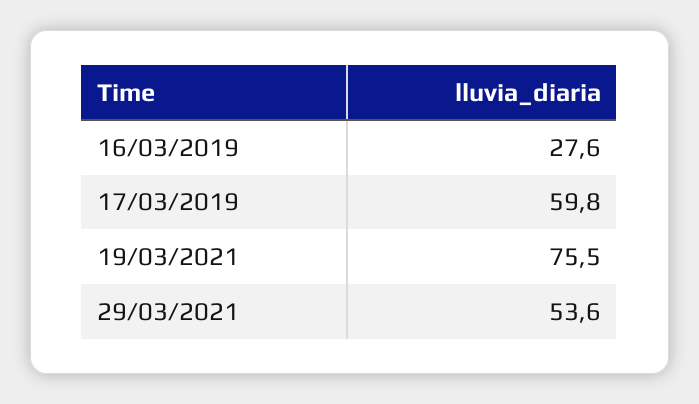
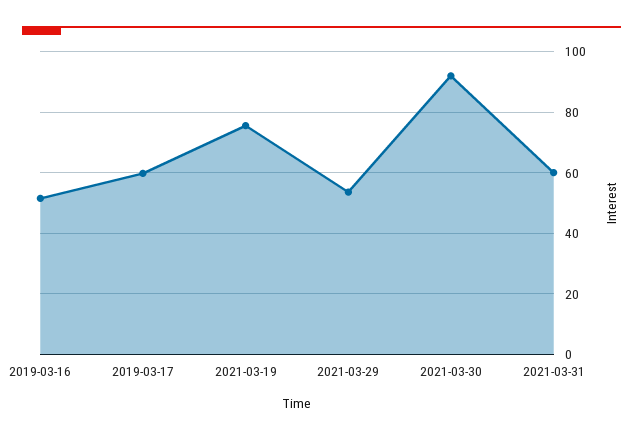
16/03/2019: 27.6 -> 52
2021-03-30: none -> 92
2021-03-31: none -> 60

